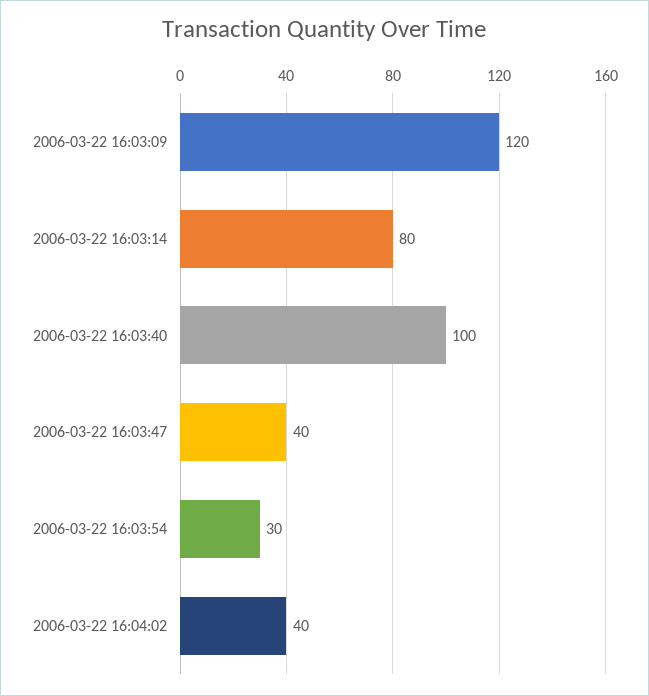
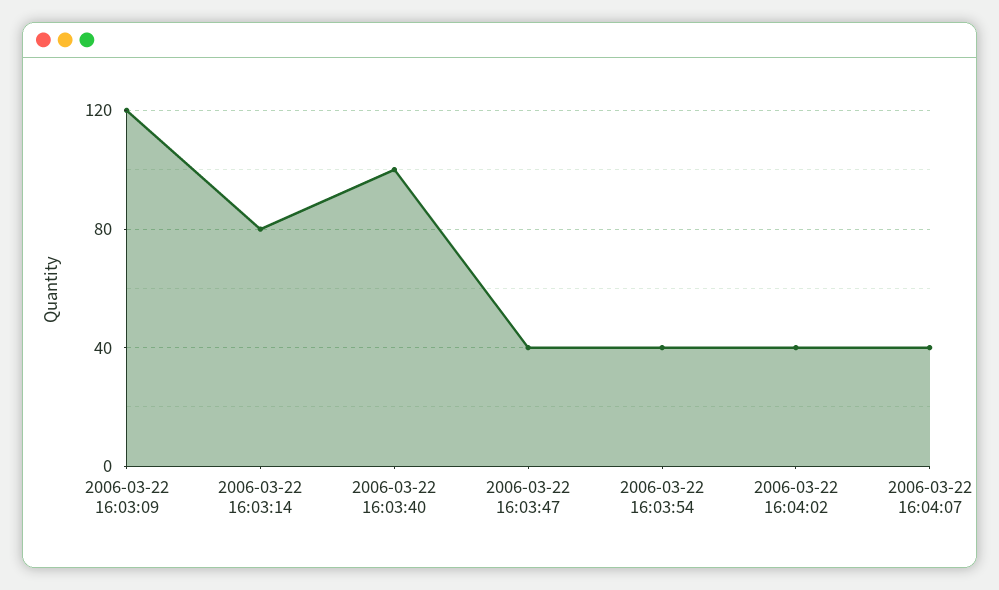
2006-03-22 16:03:54: 30 -> 40
2006-03-22 16:04:07: none -> 40

